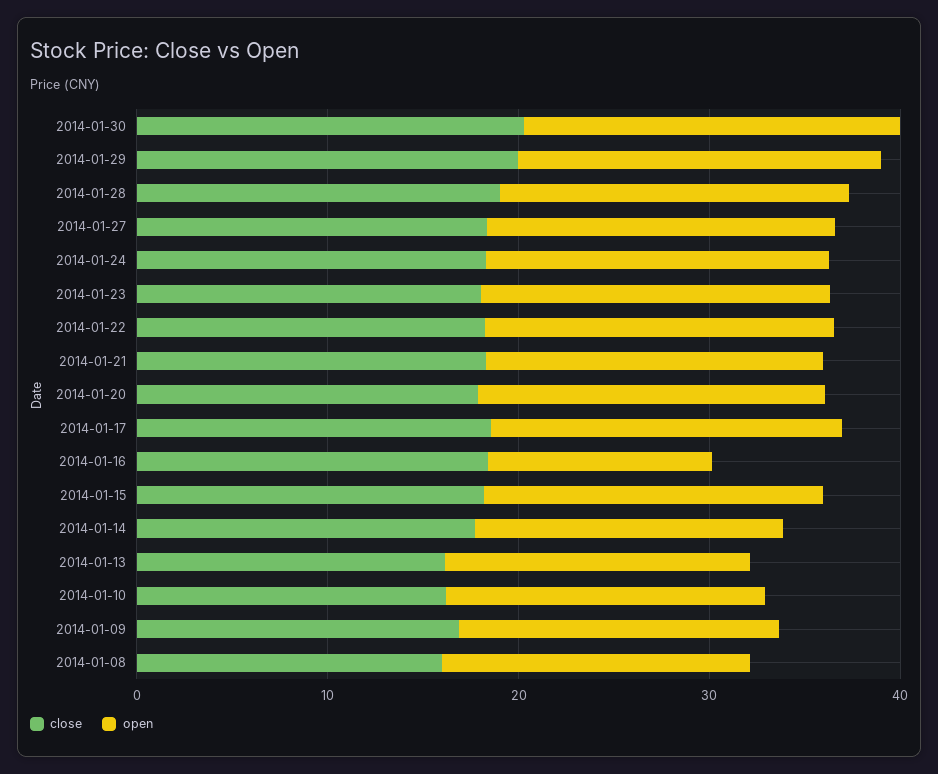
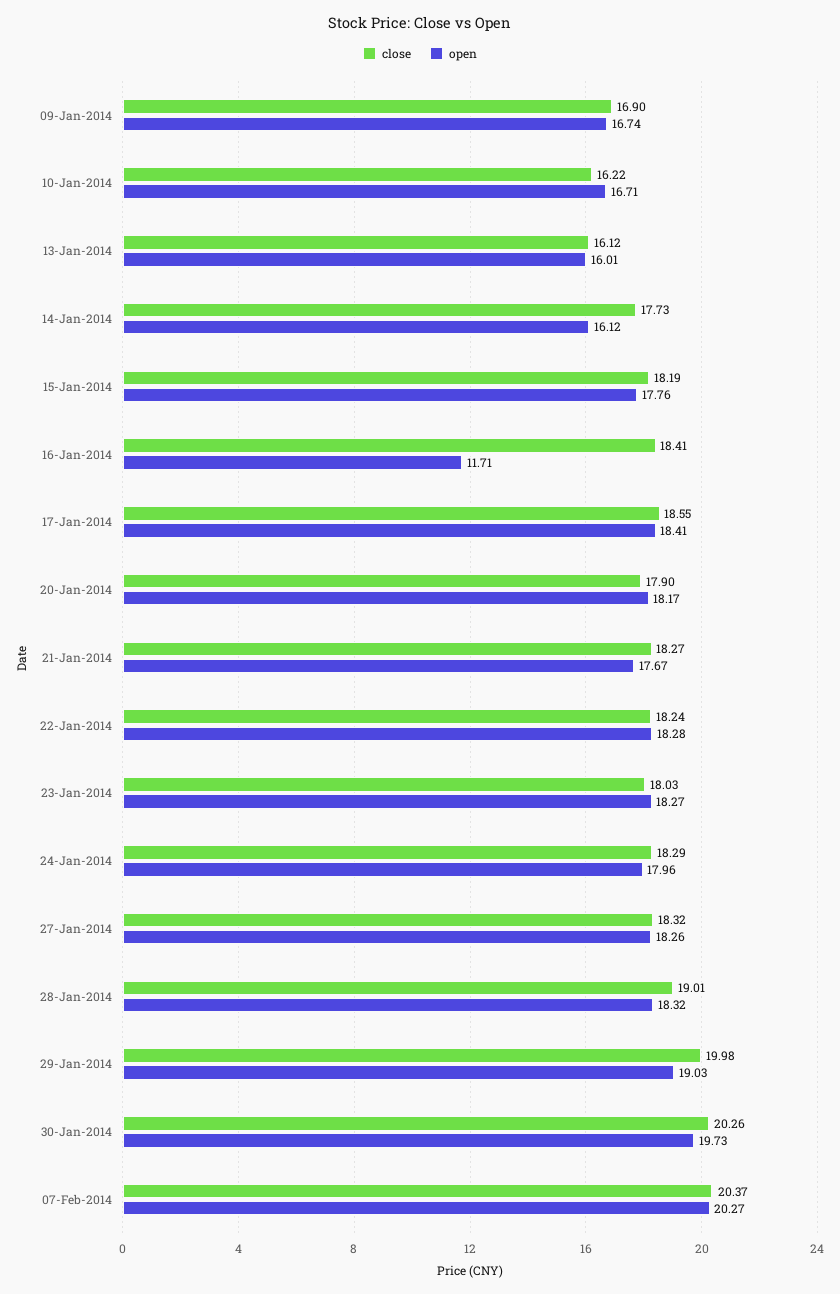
close, 2014-01-08: 16 -> none
open, 2014-01-08: 16 -> none
close, 07-Feb-2014: none -> 20.37
open, 07-Feb-2014: none -> 20.27

